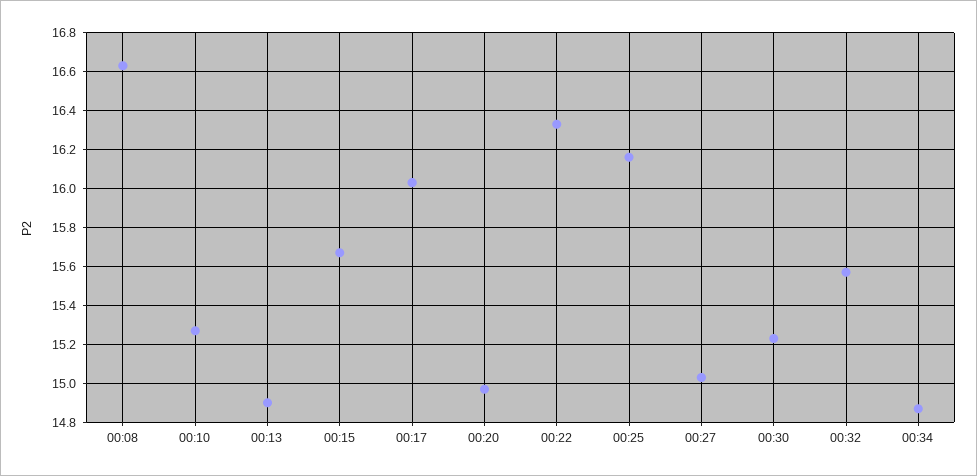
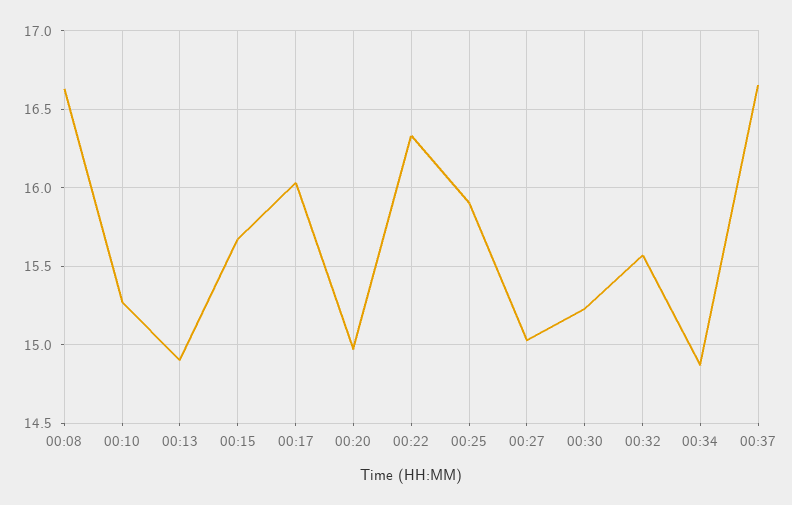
00:25: 16.15 -> 15.9
00:37: none -> 16.65

